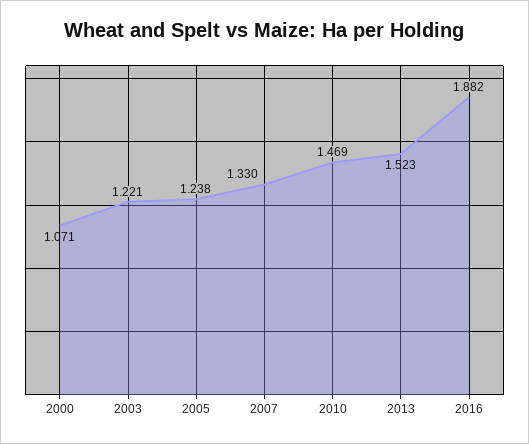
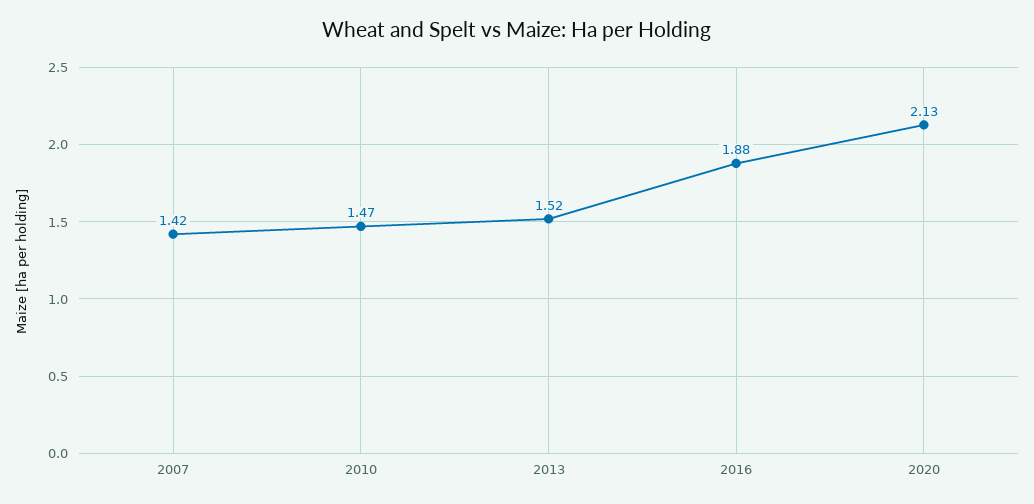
2000: 1.071 -> none
2003: 1.221 -> none
2005: 1.238 -> none
2007: 1.33 -> 1.42
2020: none -> 2.13

